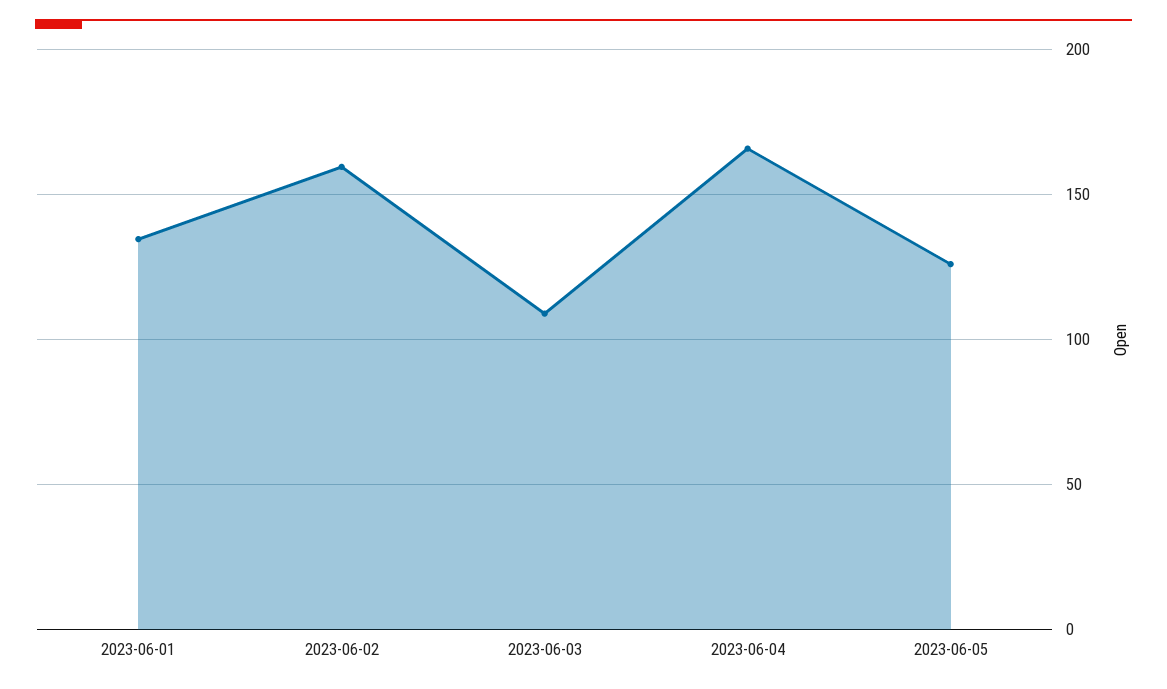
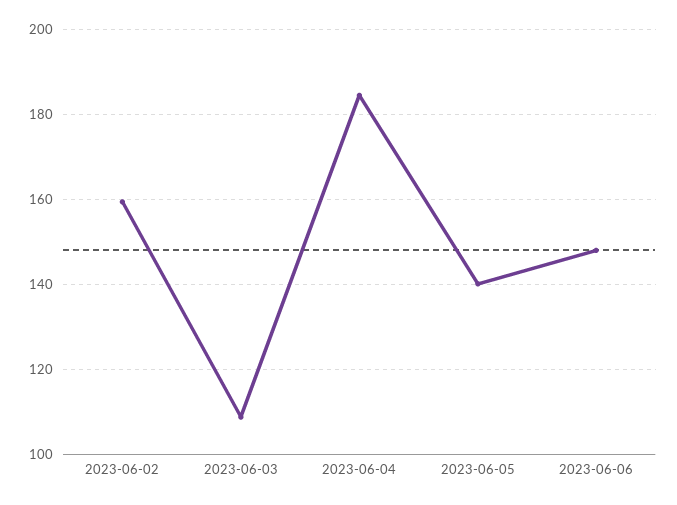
2023-06-01: 135 -> none
2023-06-04: 165 -> 184
2023-06-05: 125 -> 140
2023-06-06: none -> 148

